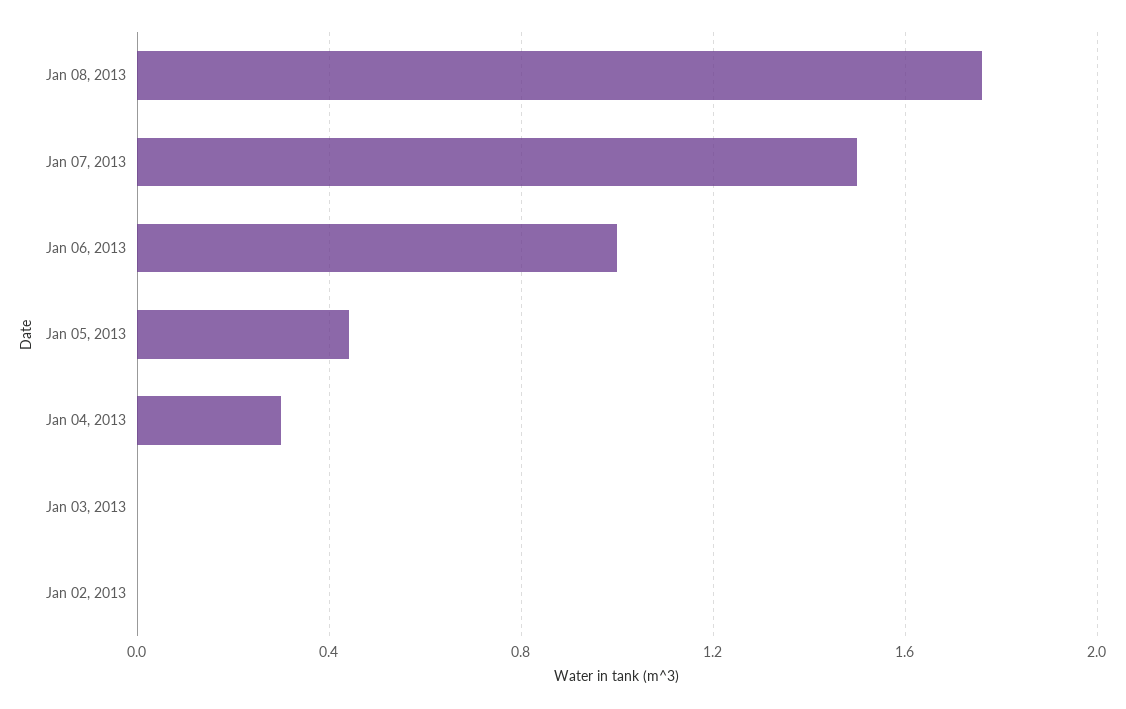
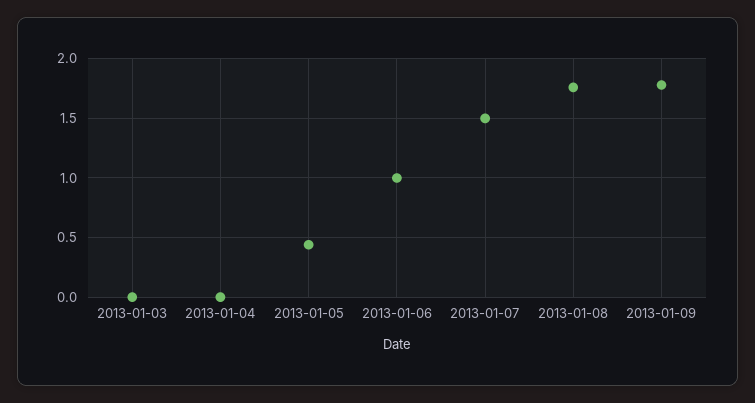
Jan 04, 2013: 0.3 -> 0
Jan 02, 2013: 0 -> none
2013-01-09: none -> 1.8

